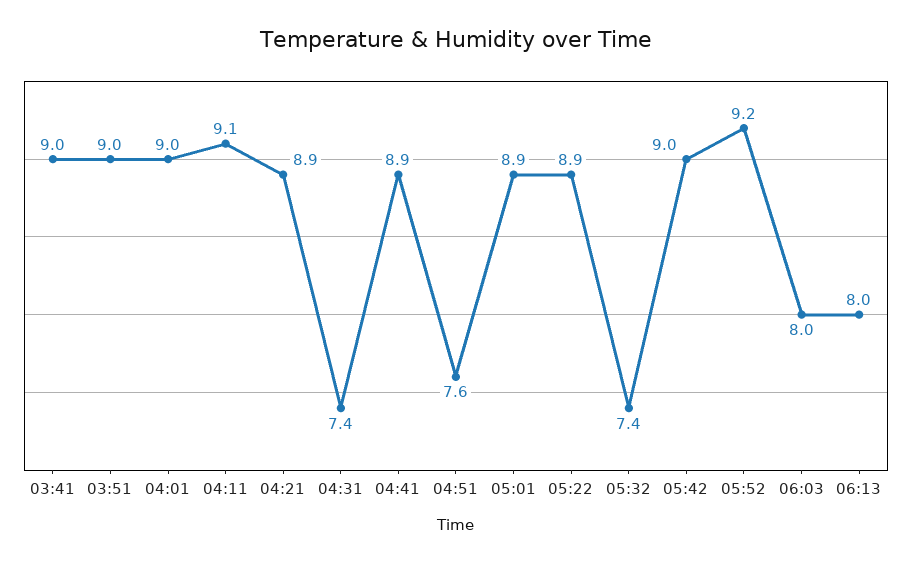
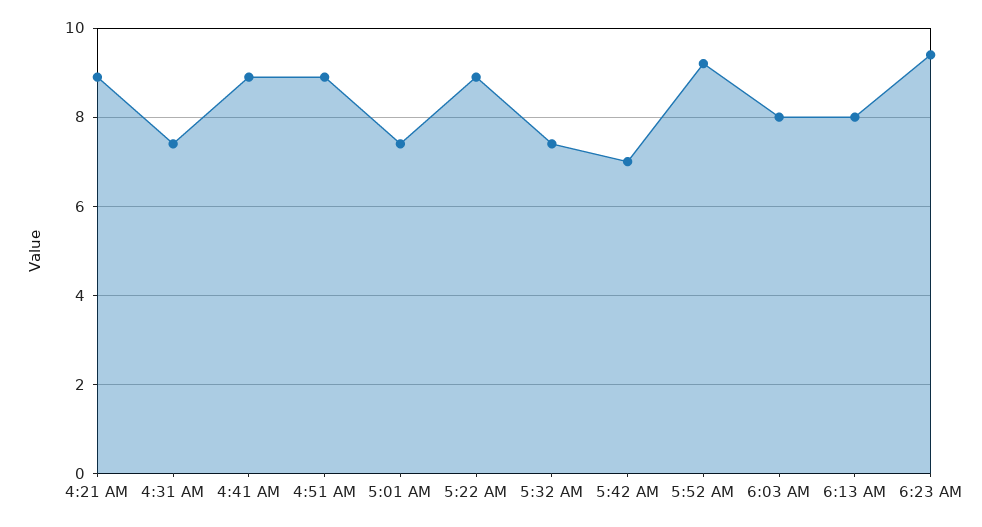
03:41: 9 -> none
03:51: 9 -> none
04:01: 9 -> none
04:11: 9.1 -> none
04:51: 7.6 -> 9
05:01: 8.9 -> 7.5
05:42: 9 -> 7
6:23 AM: none -> 9.5

